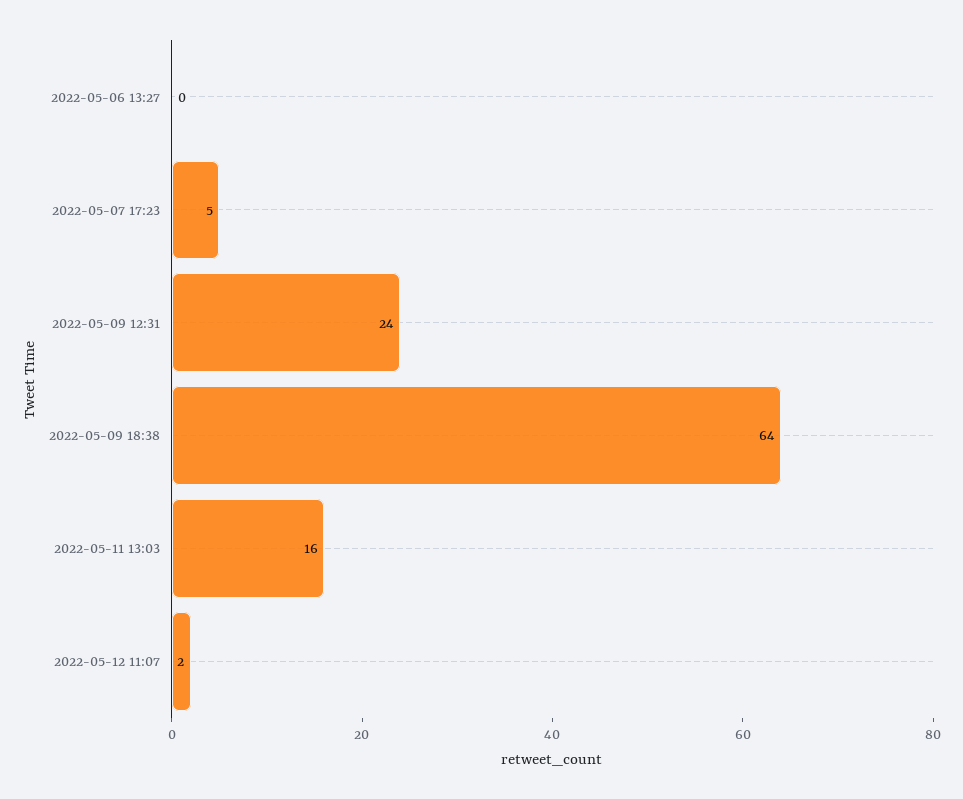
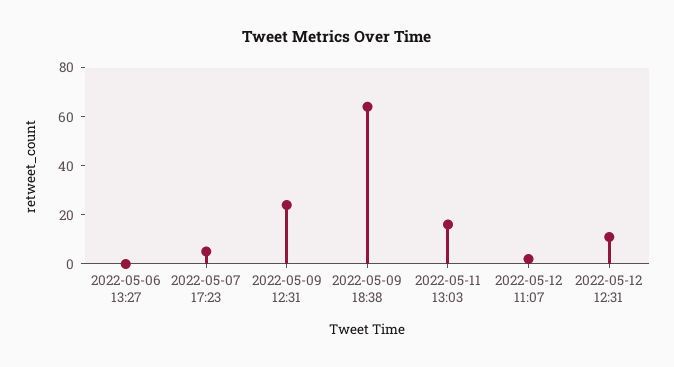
2022-05-12 12:31: none -> 10

